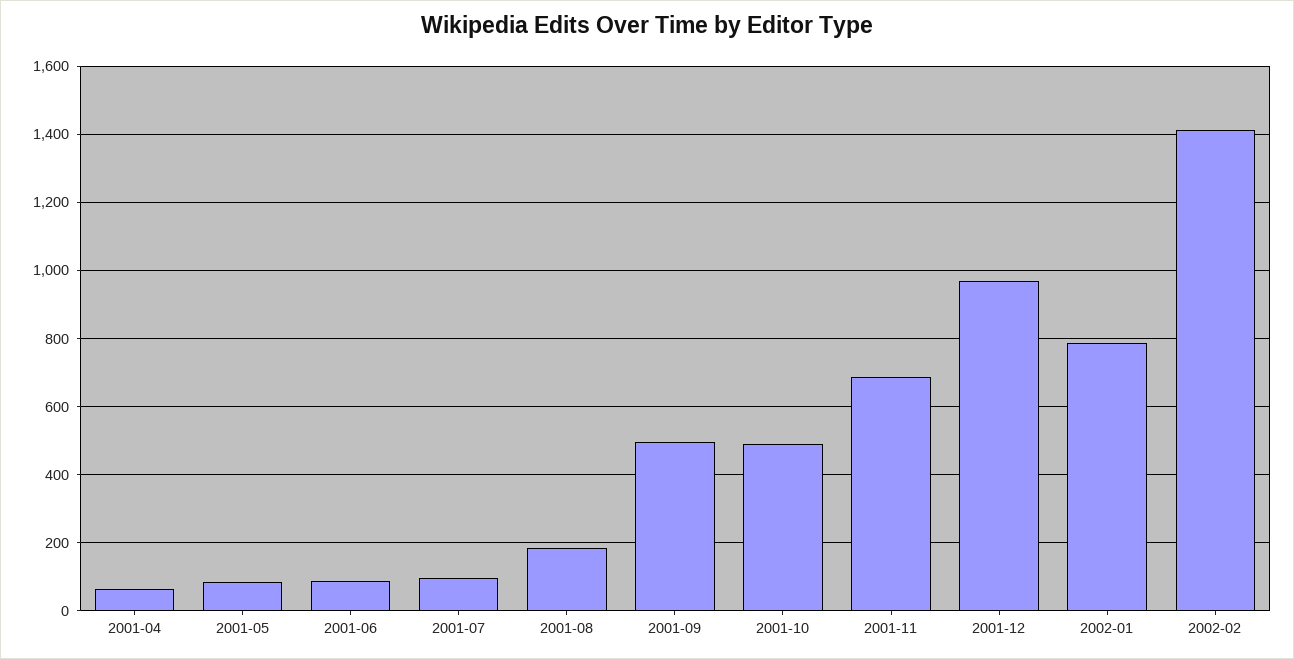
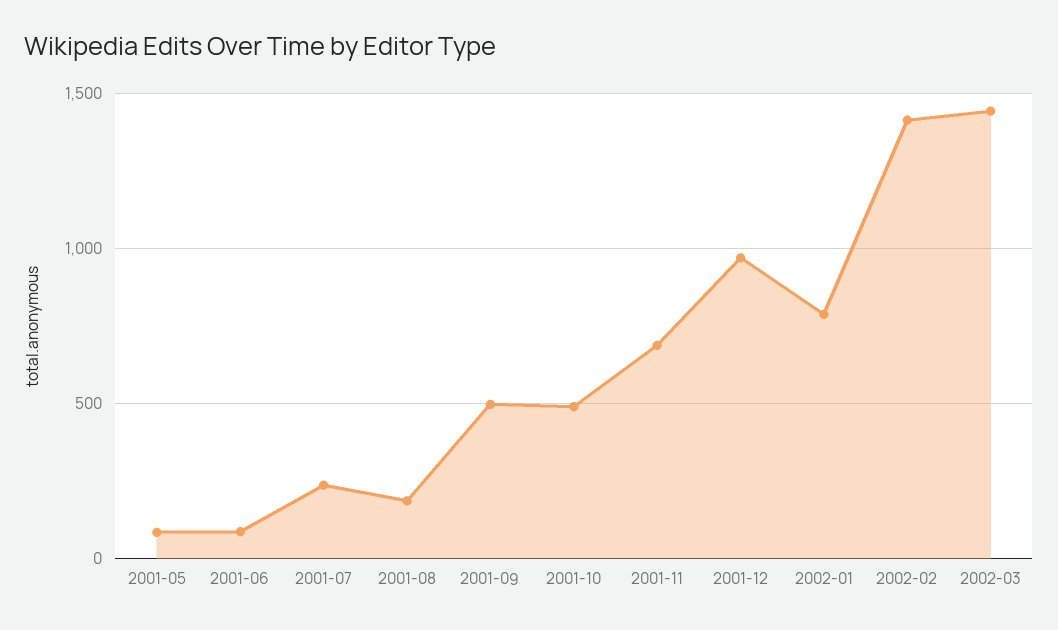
2001-04: 60 -> none
2001-07: 100 -> 250
2002-03: none -> 1450

